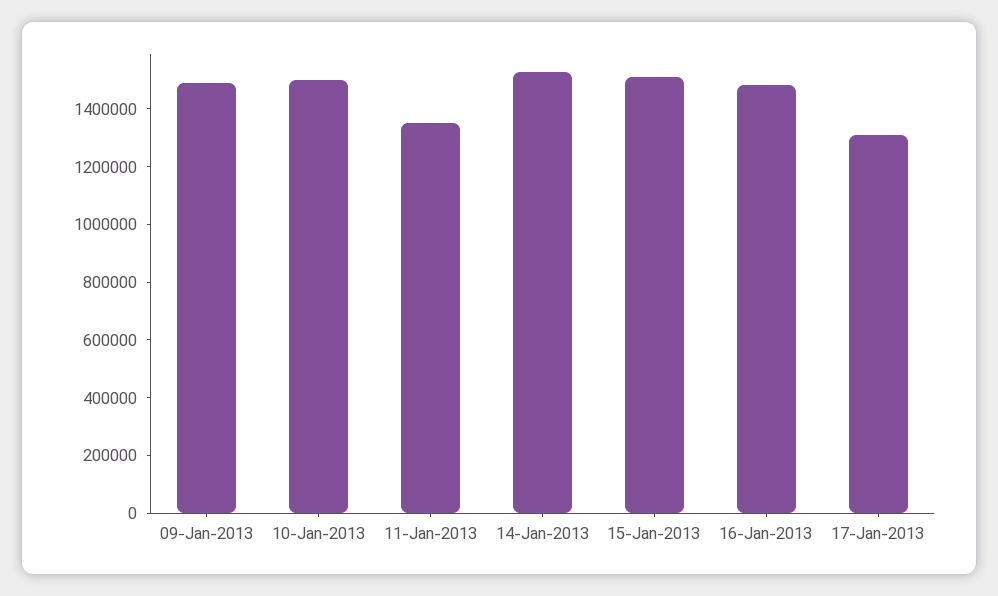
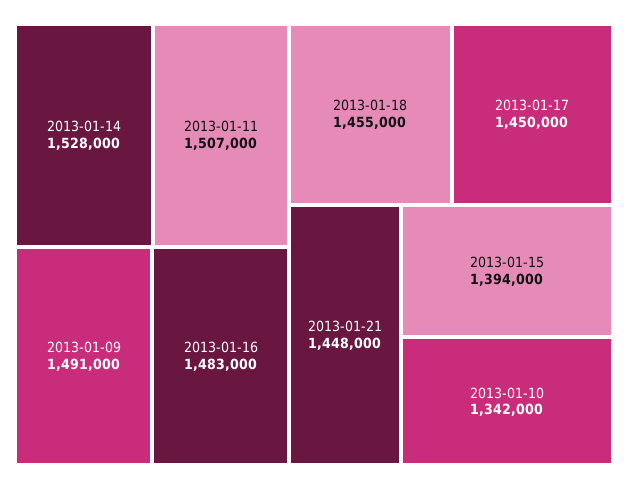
10-Jan-2013: 1500000 -> 1342000
11-Jan-2013: 1350000 -> 1507000
15-Jan-2013: 1500000 -> 1394000
17-Jan-2013: 1300000 -> 1450000
2013-01-18: none -> 1455000
2013-01-21: none -> 1448000

